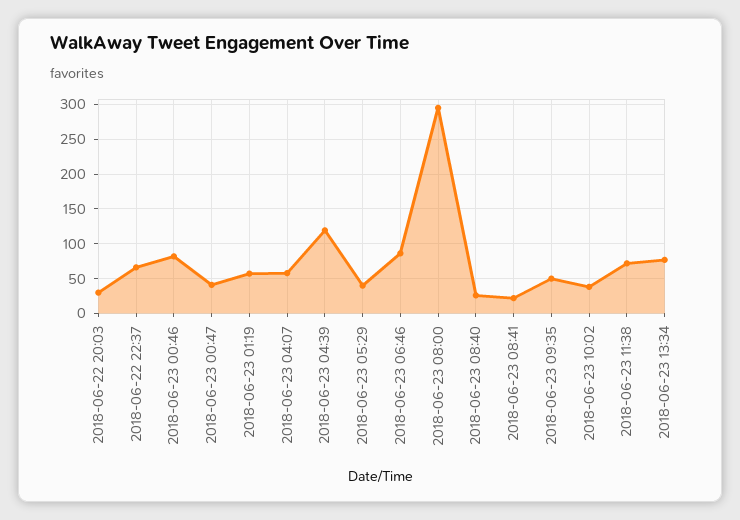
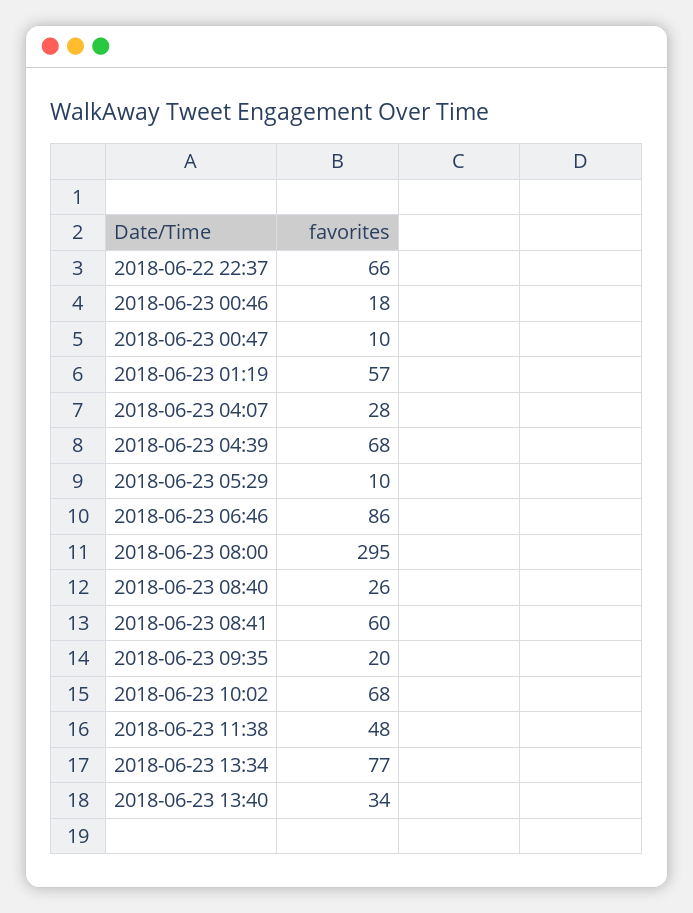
2018-06-22 20:03: 30 -> none
2018-06-23 00:46: 80 -> 18
2018-06-23 00:47: 40 -> 10
2018-06-23 04:07: 60 -> 28
2018-06-23 04:39: 120 -> 68
2018-06-23 05:29: 40 -> 10
2018-06-23 08:41: 20 -> 60
2018-06-23 09:35: 50 -> 20
2018-06-23 10:02: 40 -> 68
2018-06-23 11:38: 70 -> 48
2018-06-23 13:40: none -> 34

